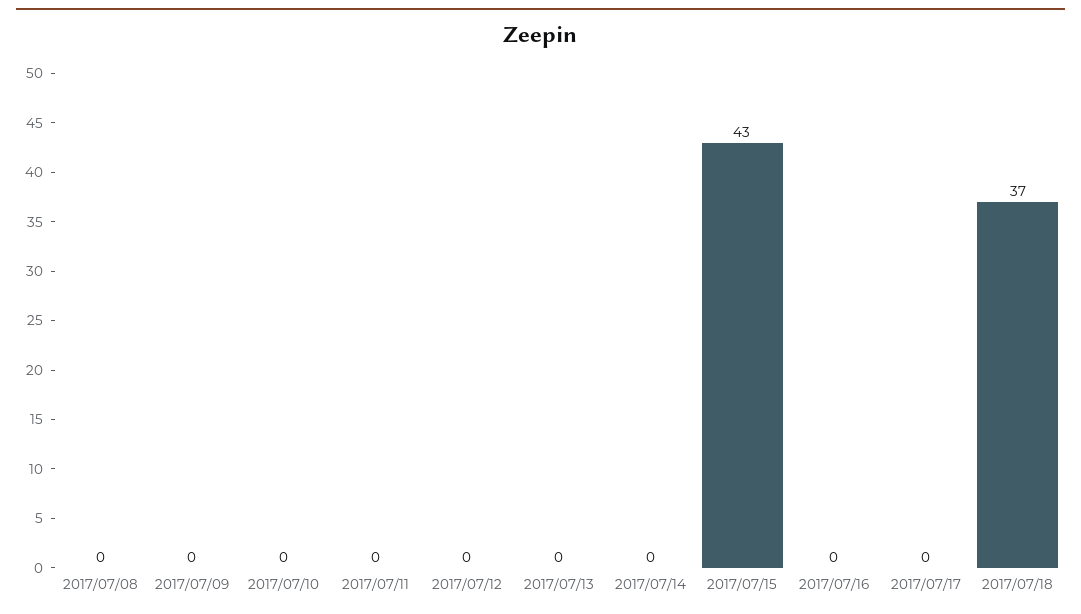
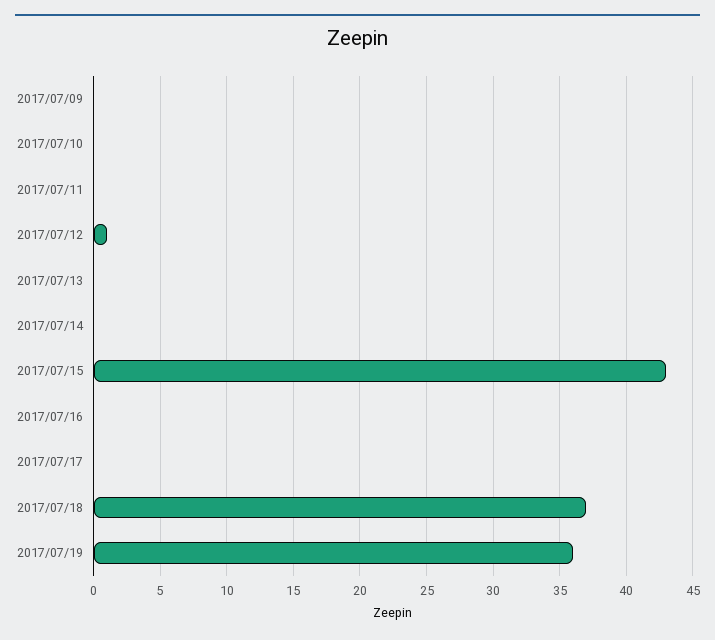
2017/07/08: 0 -> none
2017/07/12: 0 -> 1
2017/07/19: none -> 36

